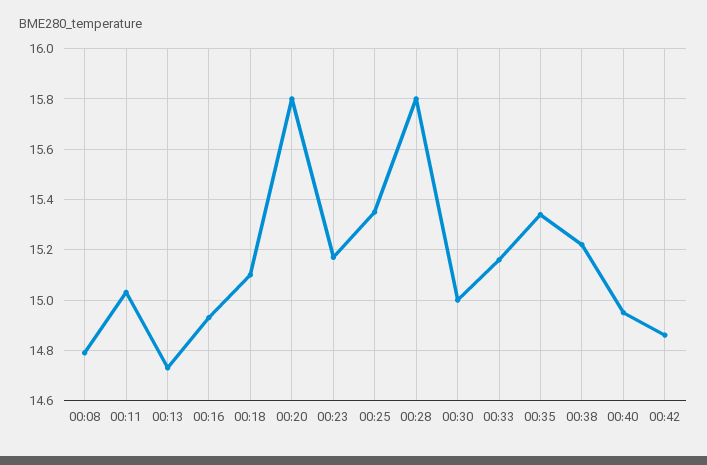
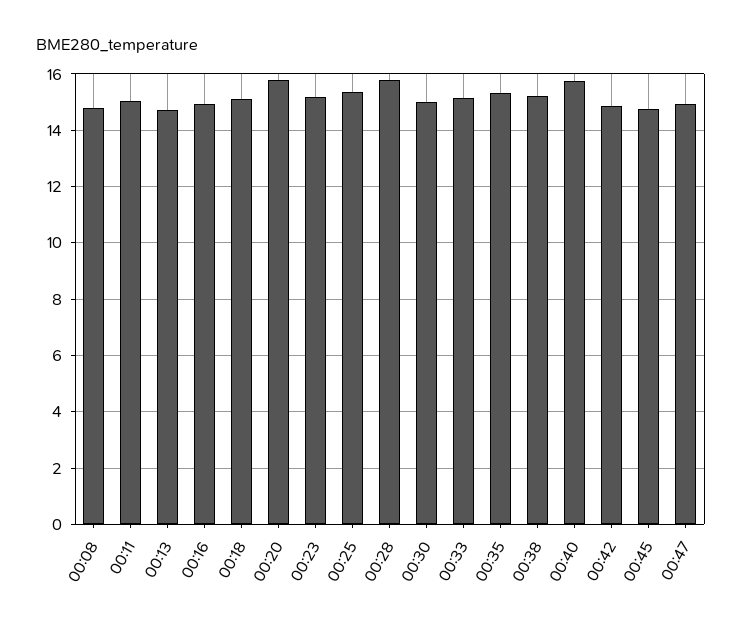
00:40: 14.95 -> 15.75
00:45: none -> 14.75
00:47: none -> 15

